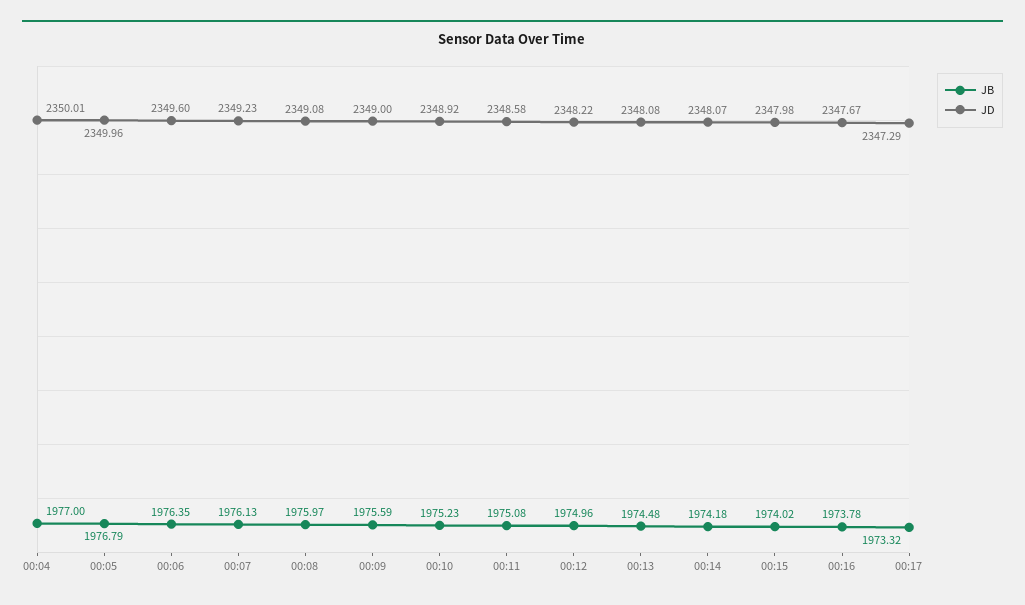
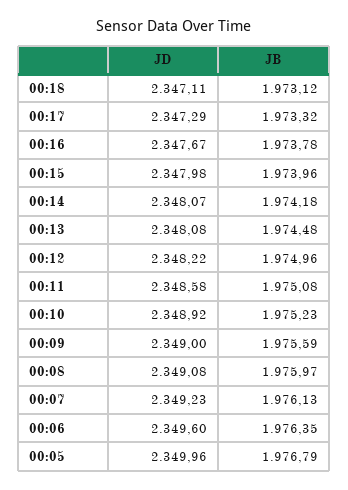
JB, 00:04: 1977 -> none
JD, 00:04: 2350.01 -> none
JB, 00:15: 1974.02 -> 1973.96
JD, 00:18: none -> 2347.11
JB, 00:18: none -> 1973.12

